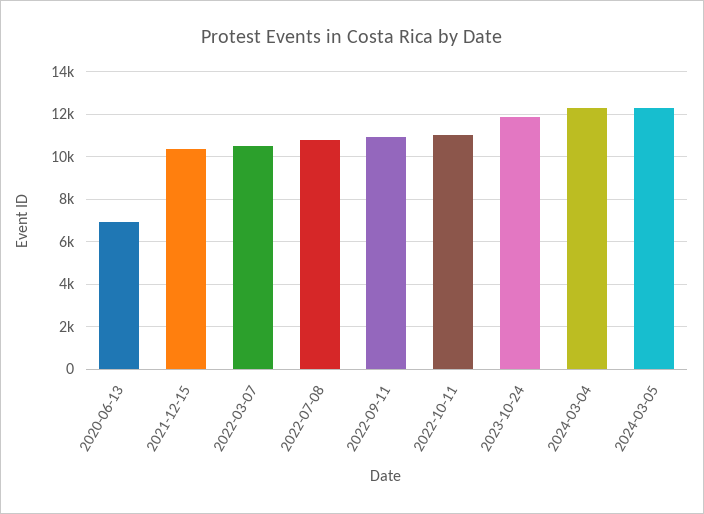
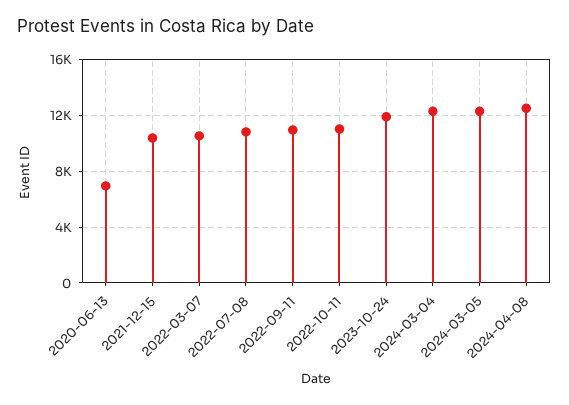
2024-04-08: none -> 12500

